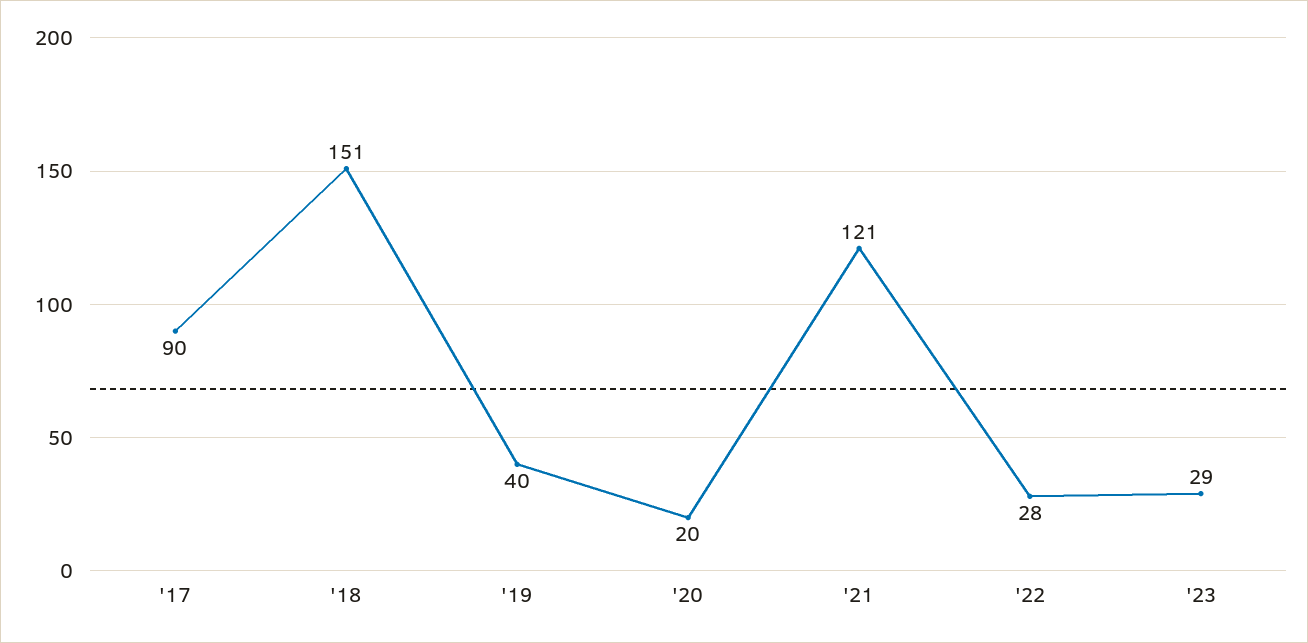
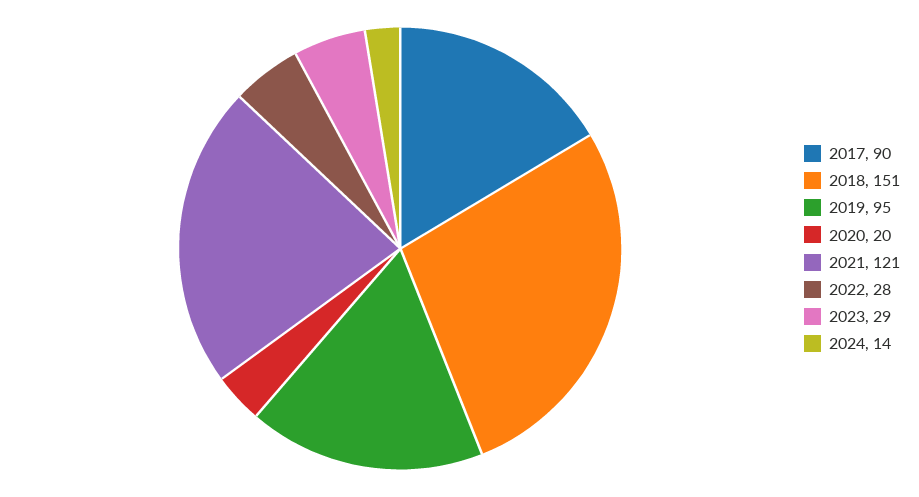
'19: 40 -> 95
2024: none -> 14

